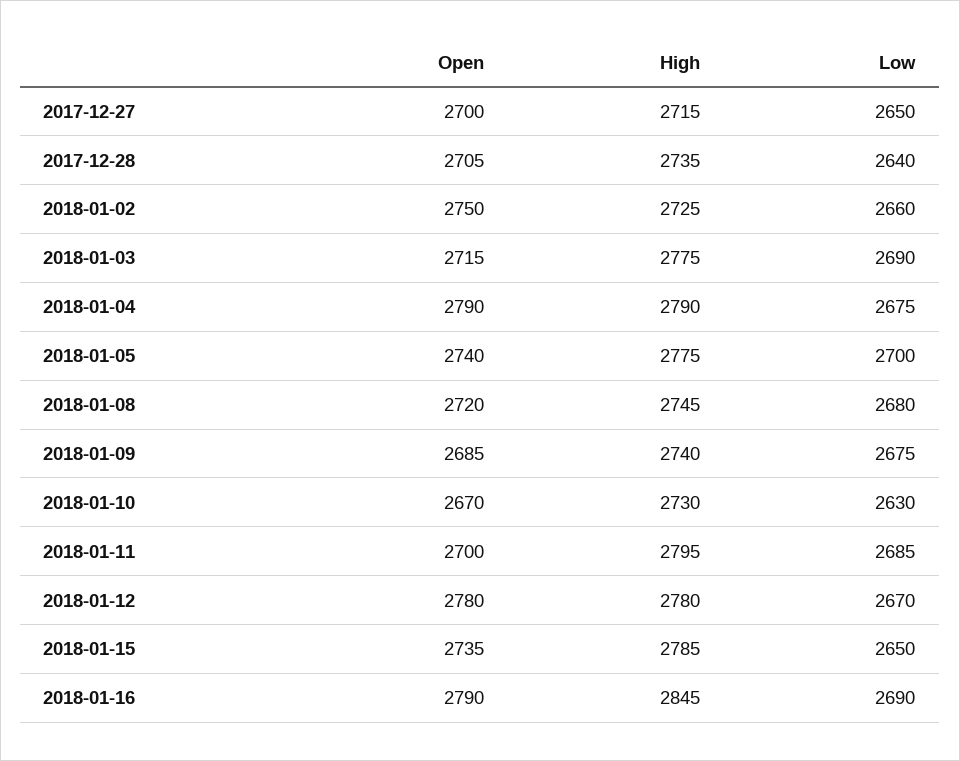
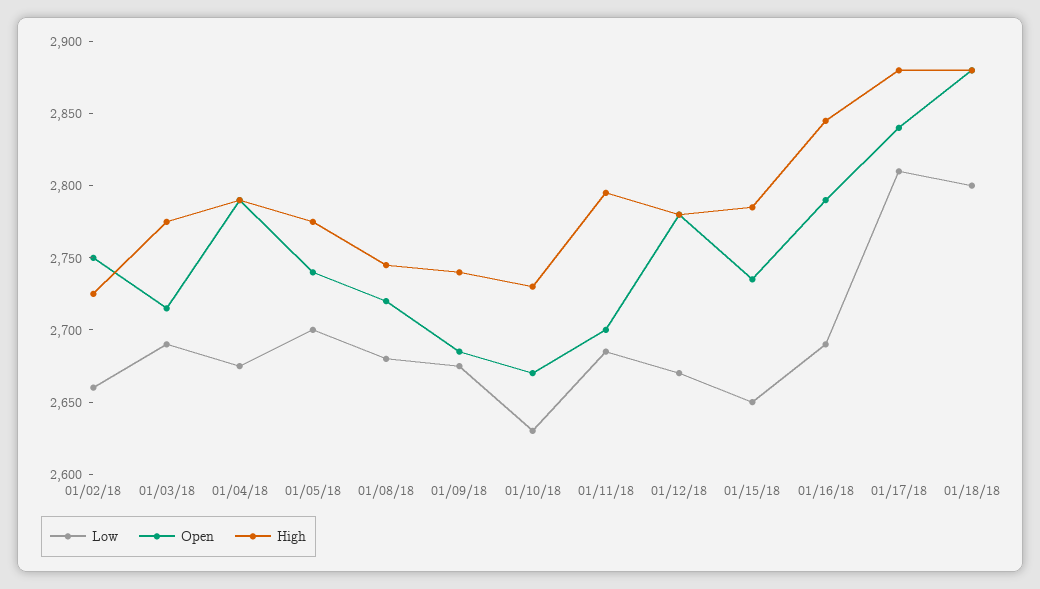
Open, 2017-12-27: 2700 -> none
High, 2017-12-27: 2715 -> none
Low, 2017-12-27: 2650 -> none
Open, 2017-12-28: 2705 -> none
High, 2017-12-28: 2735 -> none
Low, 2017-12-28: 2640 -> none
Low, 01/17/18: none -> 2810
Open, 01/17/18: none -> 2840
High, 01/17/18: none -> 2880
Low, 01/18/18: none -> 2800
Open, 01/18/18: none -> 2880
High, 01/18/18: none -> 2880

